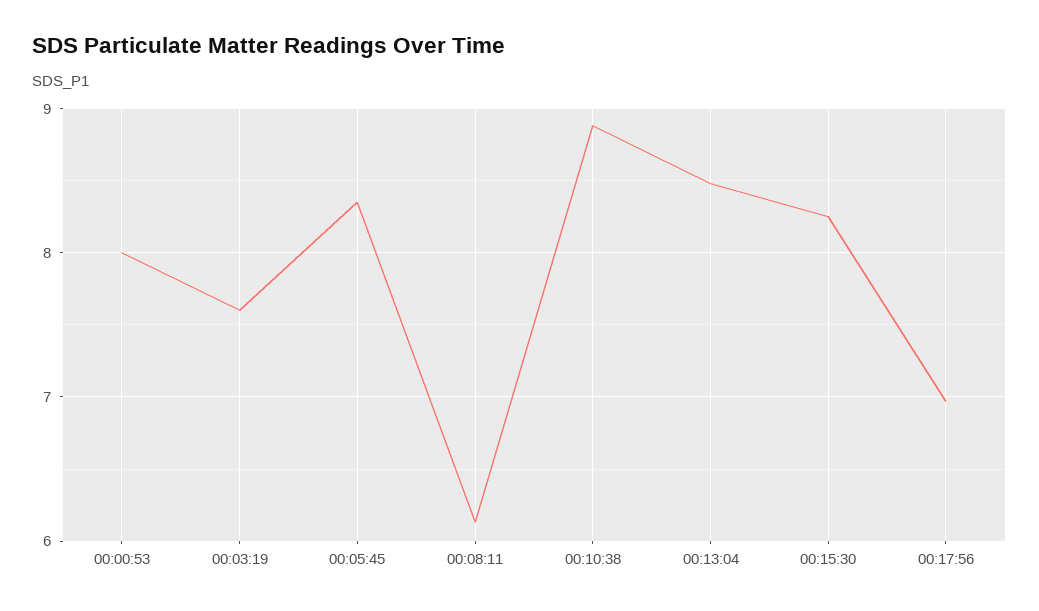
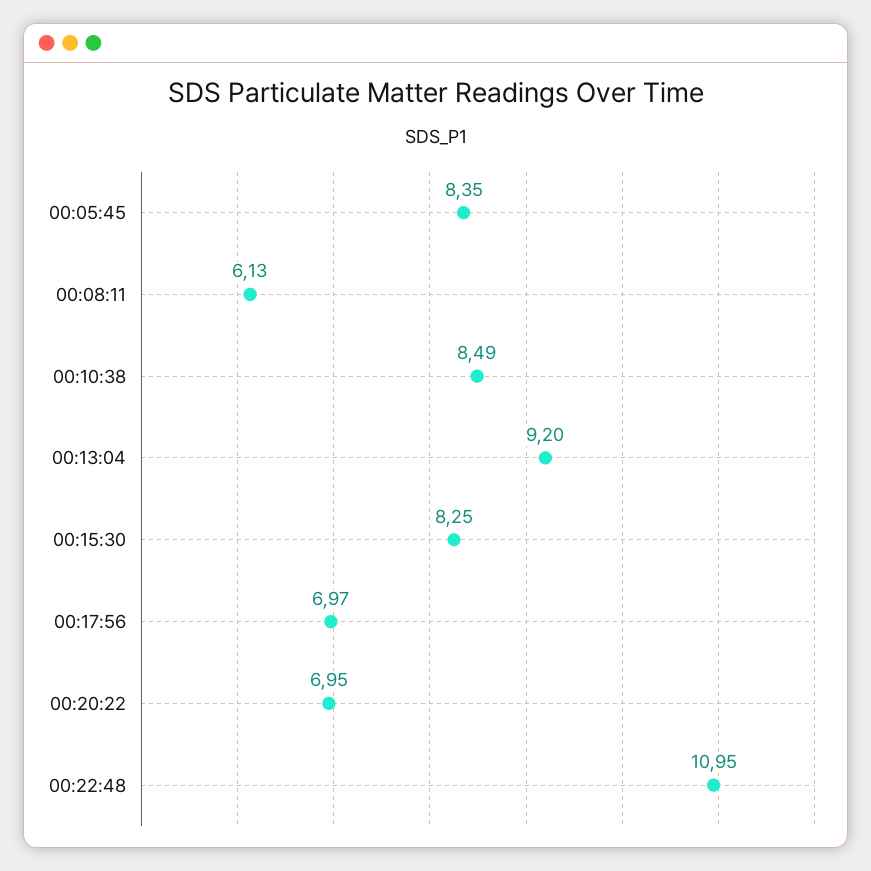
00:00:53: 8 -> none
00:03:19: 7.6 -> none
00:10:38: 8.9 -> 8.49
00:13:04: 8.5 -> 9.2
00:20:22: none -> 6.95
00:22:48: none -> 10.95

